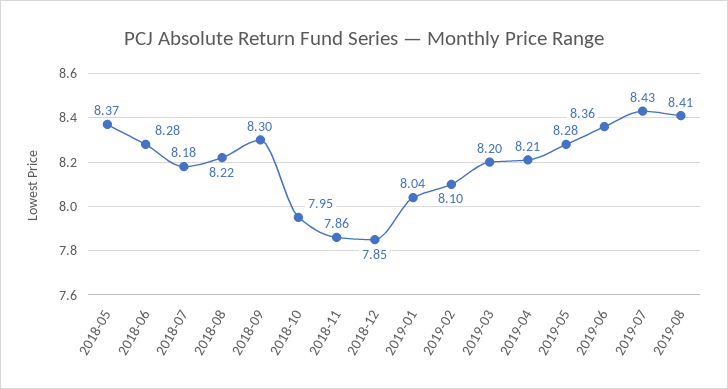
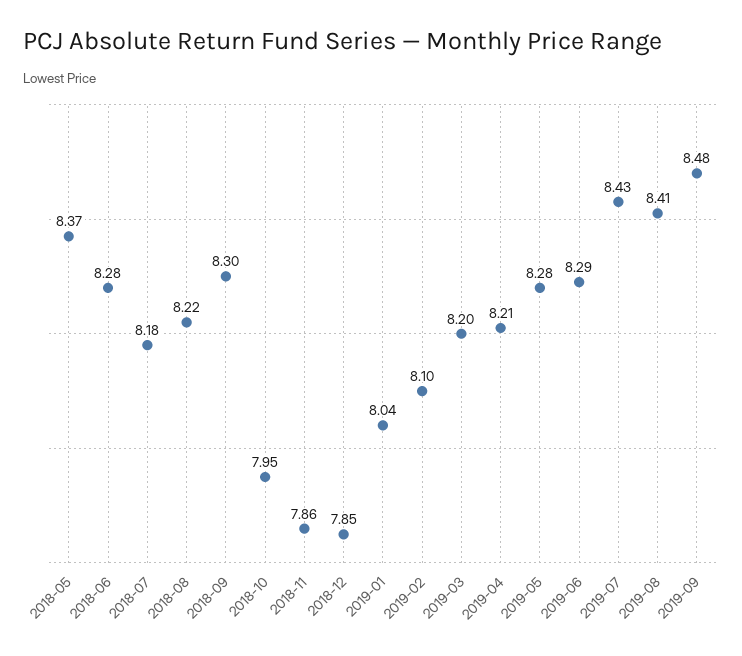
2019-06: 8.36 -> 8.29
2019-09: none -> 8.48

